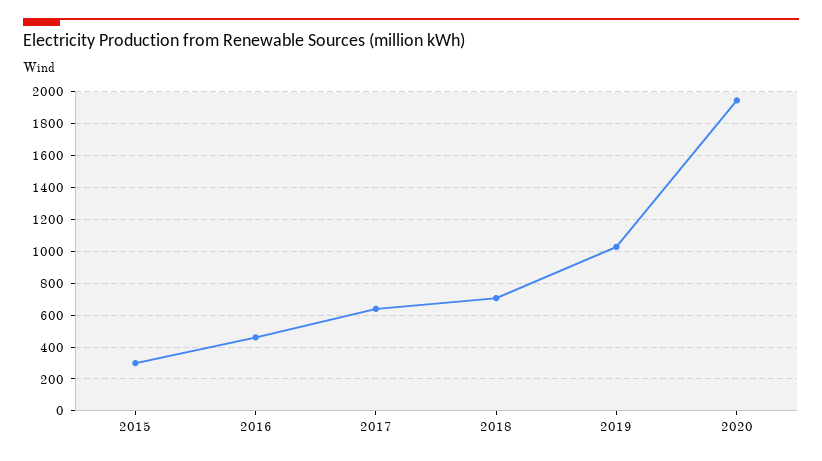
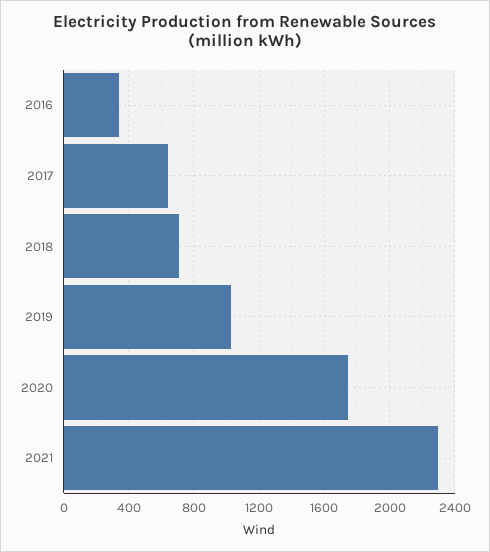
2015: 300 -> none
2016: 450 -> 350
2020: 1950 -> 1750
2021: none -> 2300

